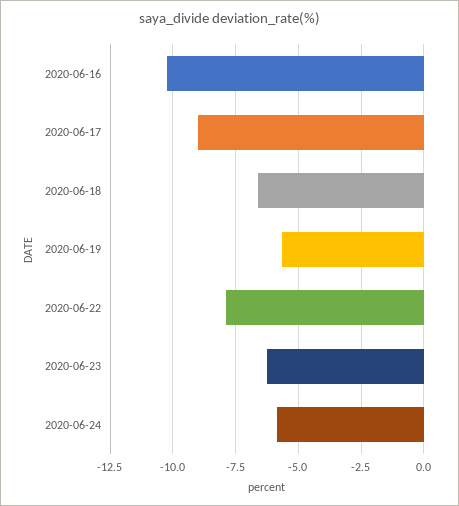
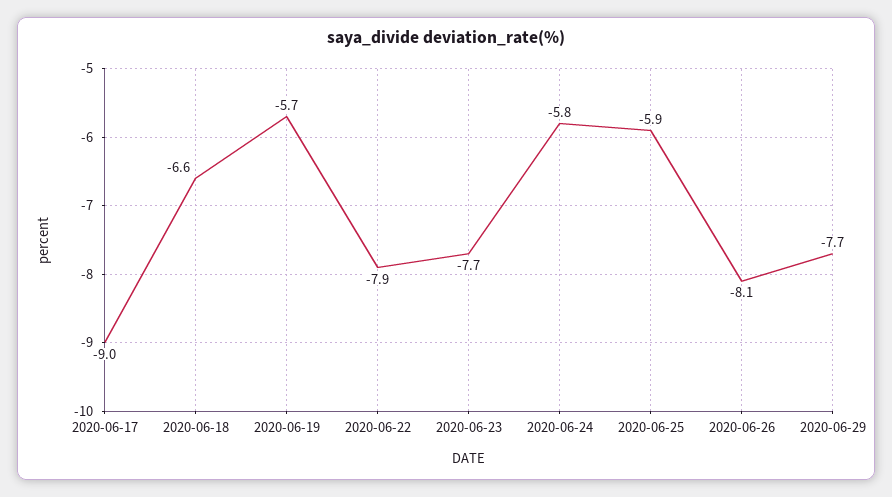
2020-06-16: -10.25 -> none
2020-06-23: -6.25 -> -7.7
2020-06-25: none -> -5.9
2020-06-26: none -> -8.1
2020-06-29: none -> -7.7

